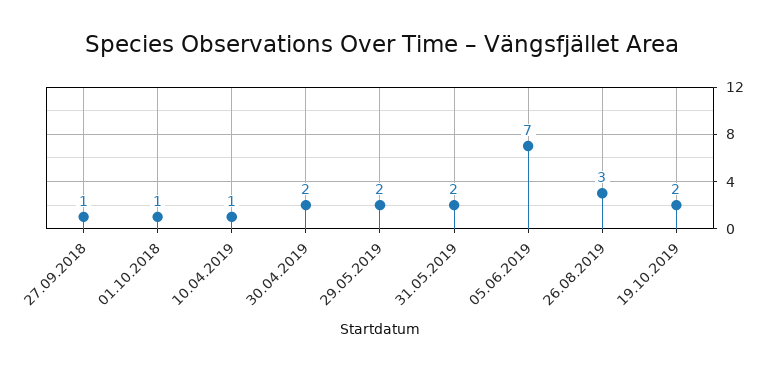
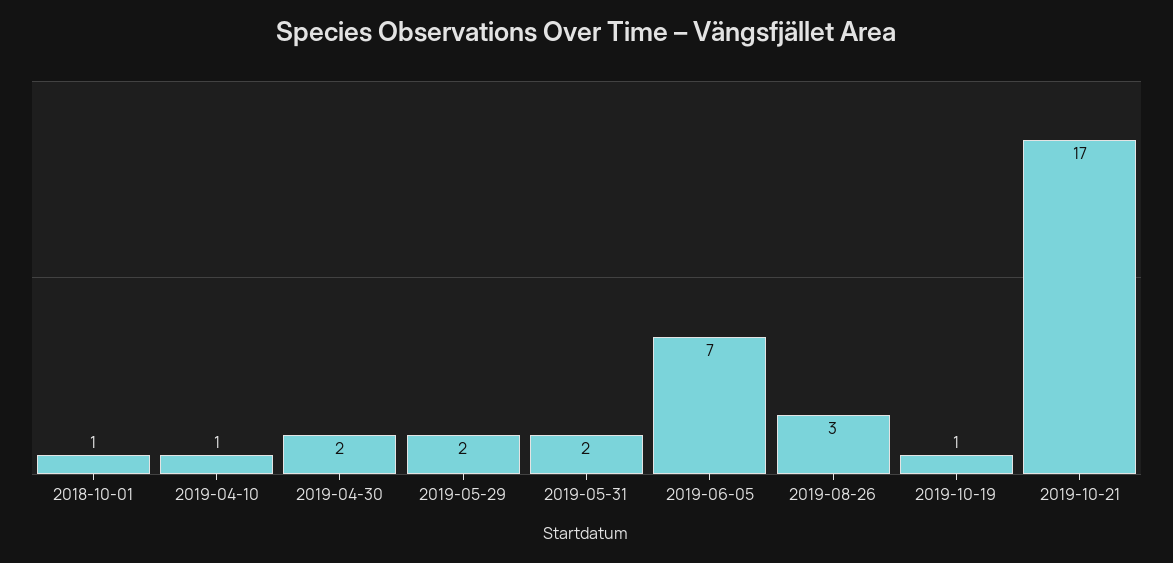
27.09.2018: 1 -> none
19.10.2019: 2 -> 1
2019-10-21: none -> 17

